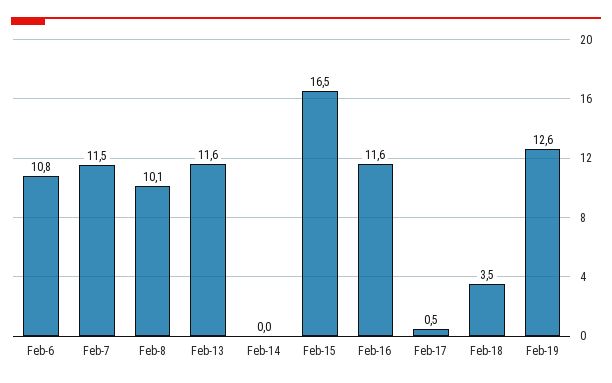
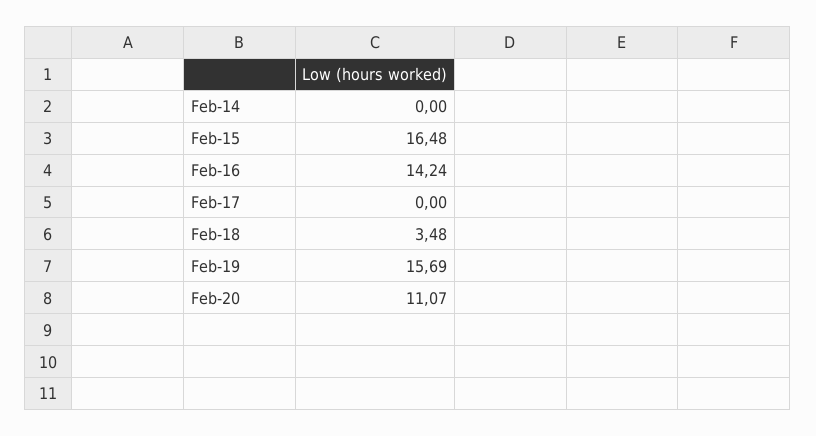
Feb-6: 10.8 -> none
Feb-7: 11.5 -> none
Feb-8: 10.1 -> none
Feb-13: 11.6 -> none
Feb-16: 11.6 -> 14.24
Feb-17: 0.5 -> 0
Feb-19: 12.6 -> 15.69
Feb-20: none -> 11.07

